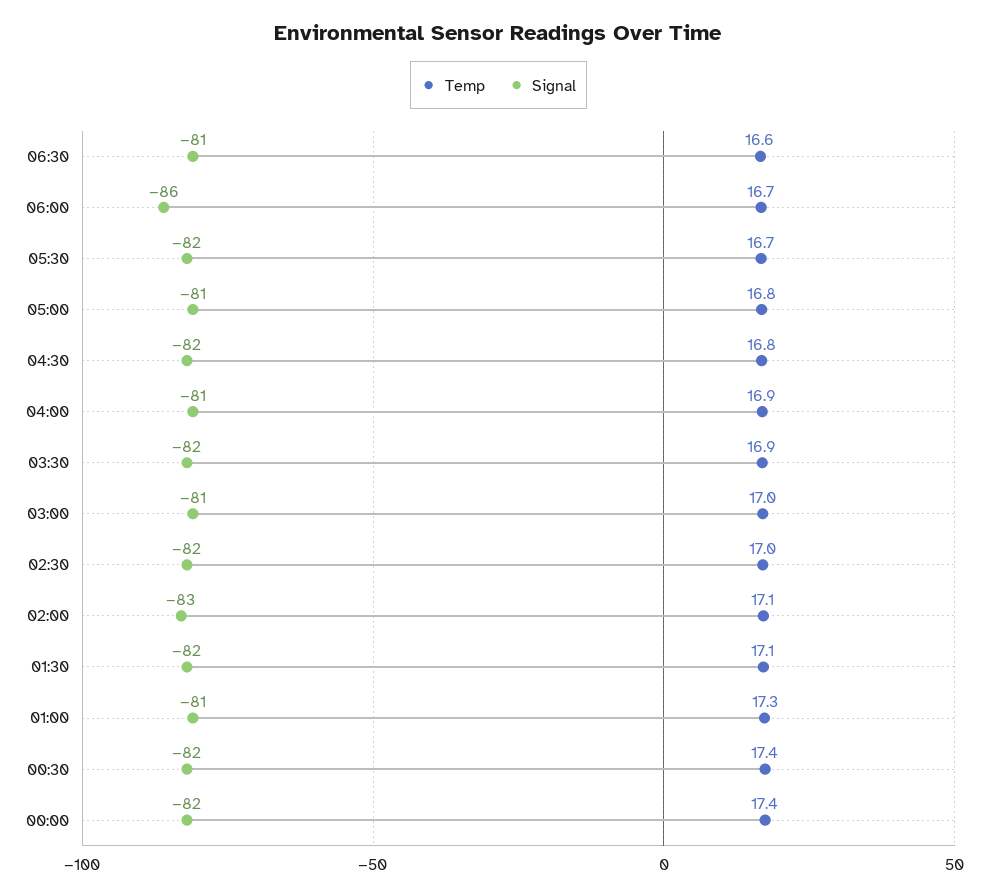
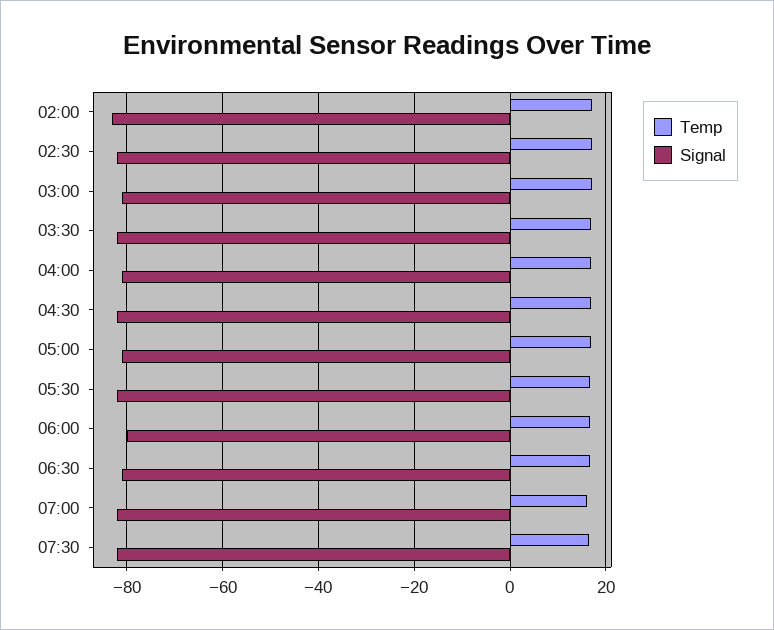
Signal, 06:00: -86 -> -80
Temp, 01:30: 17.1 -> none
Signal, 01:30: -82 -> none
Temp, 01:00: 17.3 -> none
Signal, 01:00: -81 -> none
Temp, 00:30: 17.4 -> none
Signal, 00:30: -82 -> none
Temp, 00:00: 17.4 -> none
Signal, 00:00: -82 -> none
Temp, 07:00: none -> 16
Signal, 07:00: none -> -82
Temp, 07:30: none -> 16
Signal, 07:30: none -> -82

